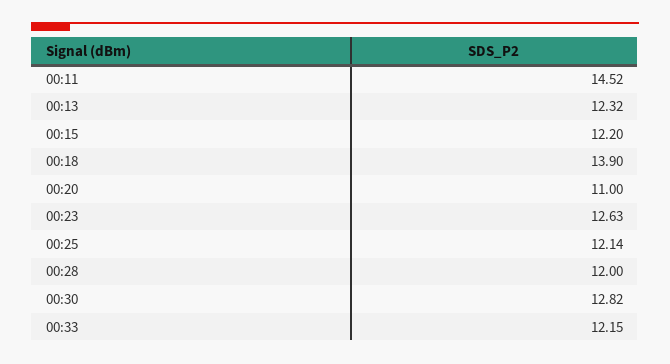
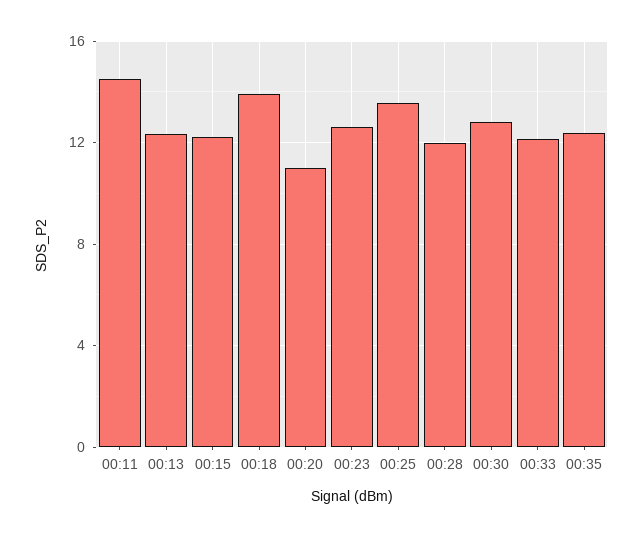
00:25: 12.14 -> 13.5
00:35: none -> 12.5

